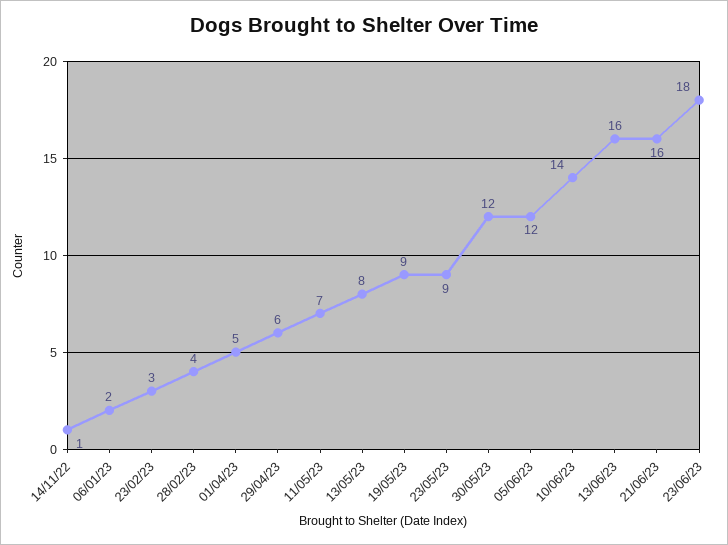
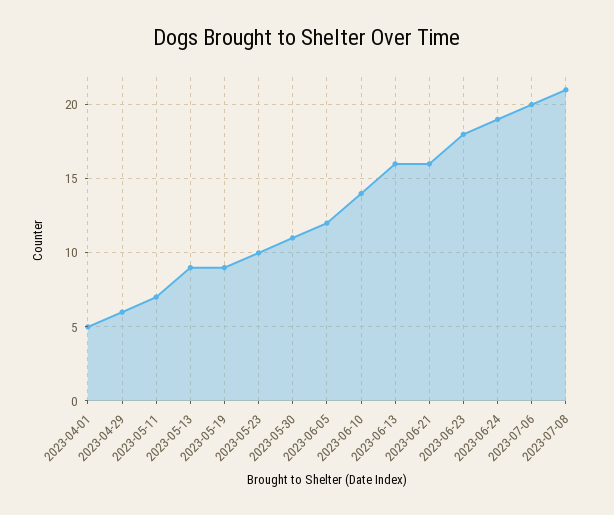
14/11/22: 1 -> none
06/01/23: 2 -> none
23/02/23: 3 -> none
28/02/23: 4 -> none
13/05/23: 8 -> 9
23/05/23: 9 -> 10
30/05/23: 12 -> 11
2023-06-24: none -> 19
2023-07-06: none -> 20
2023-07-08: none -> 21

